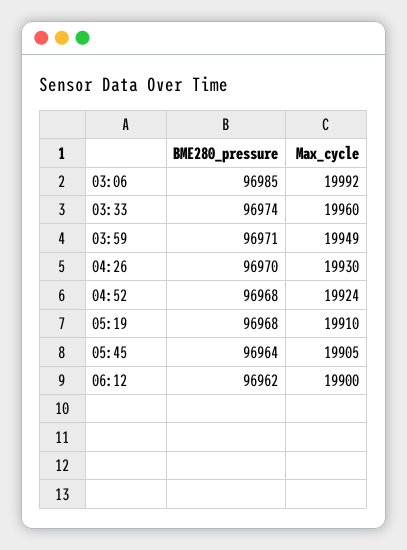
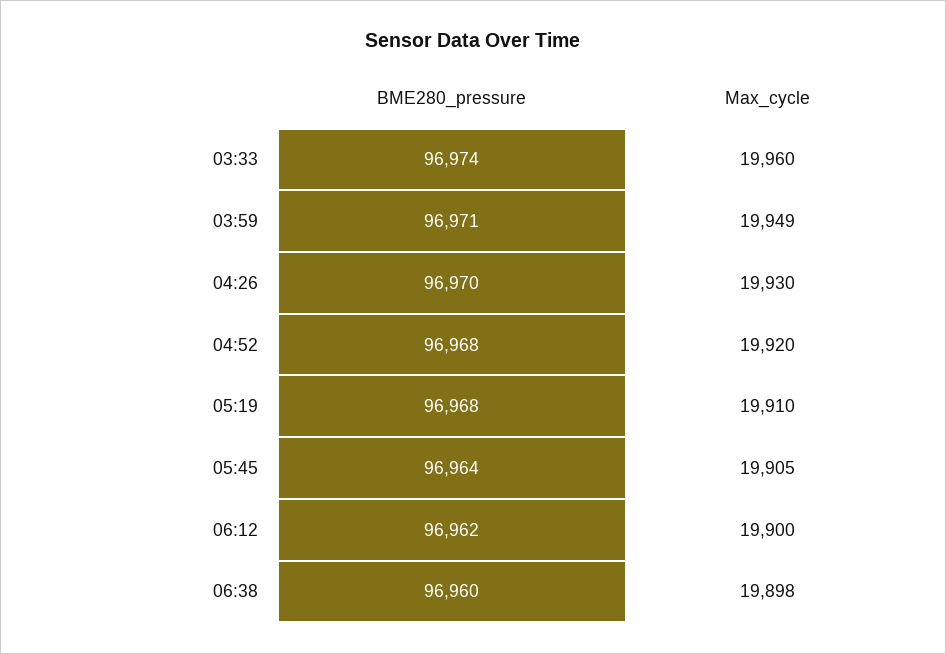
BME280_pressure, 03:06: 96985 -> none
Max_cycle, 03:06: 19992 -> none
Max_cycle, 04:52: 19924 -> 19920
BME280_pressure, 06:38: none -> 96960
Max_cycle, 06:38: none -> 19898

